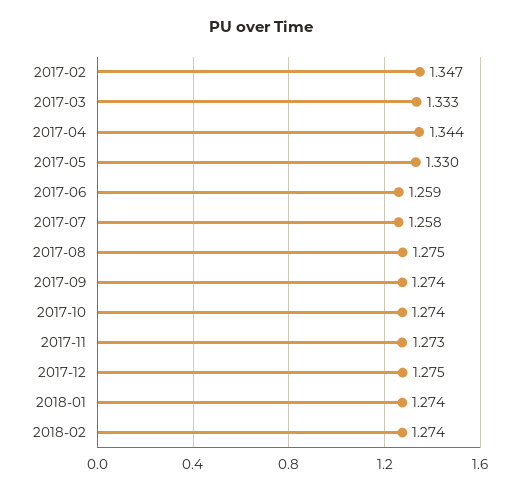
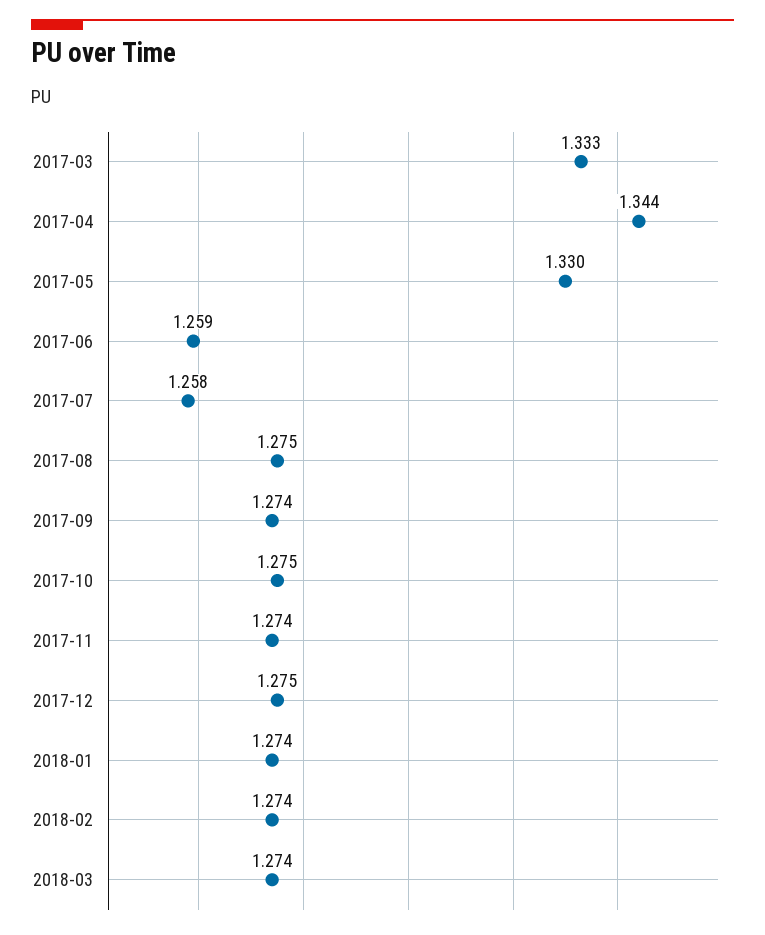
2017-02: 1.347 -> none
2017-10: 1.274 -> 1.275
2017-11: 1.273 -> 1.274
2018-03: none -> 1.274

